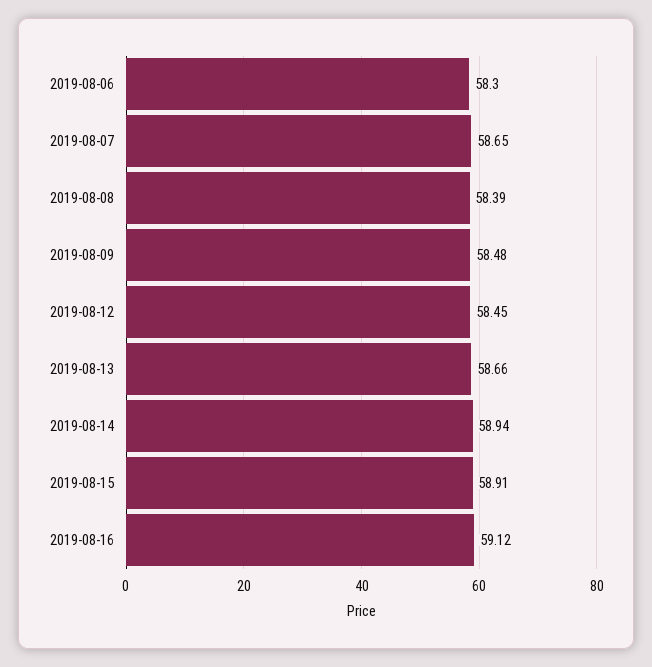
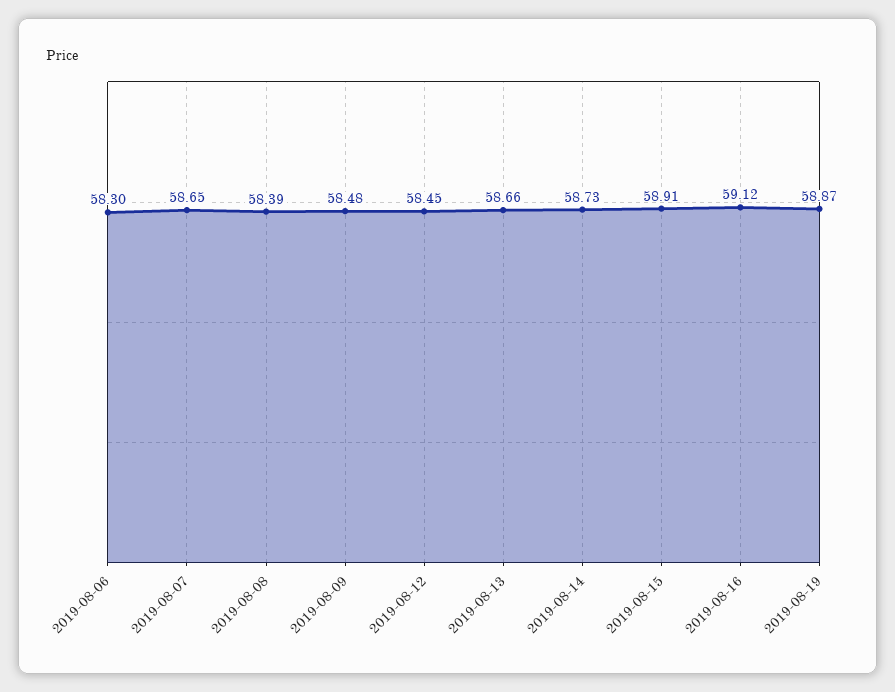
2019-08-14: 58.94 -> 58.73
2019-08-19: none -> 58.87

